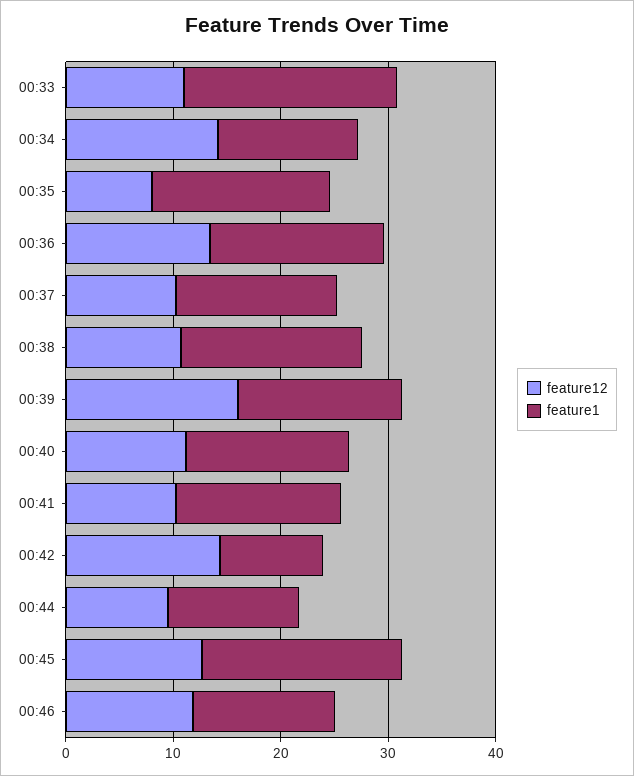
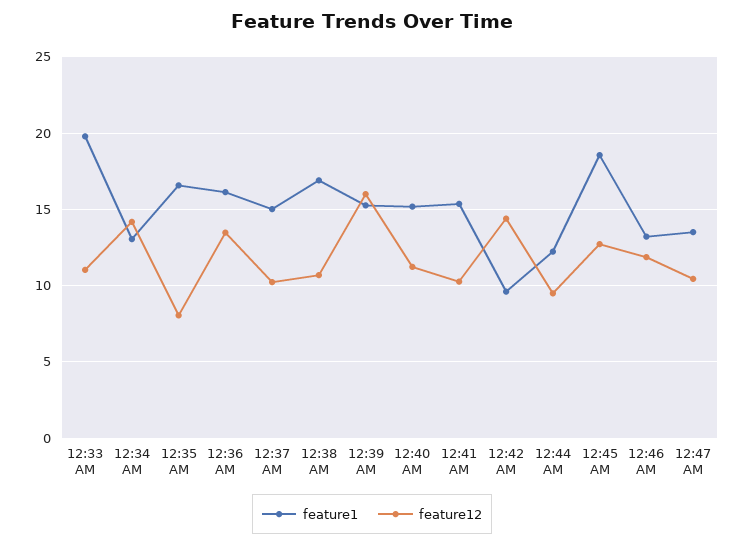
feature1, 12:47 AM: none -> 13.5
feature12, 12:47 AM: none -> 10.5

